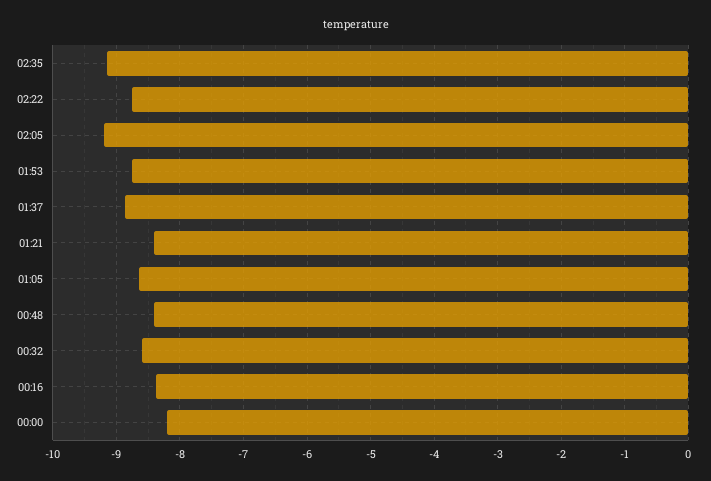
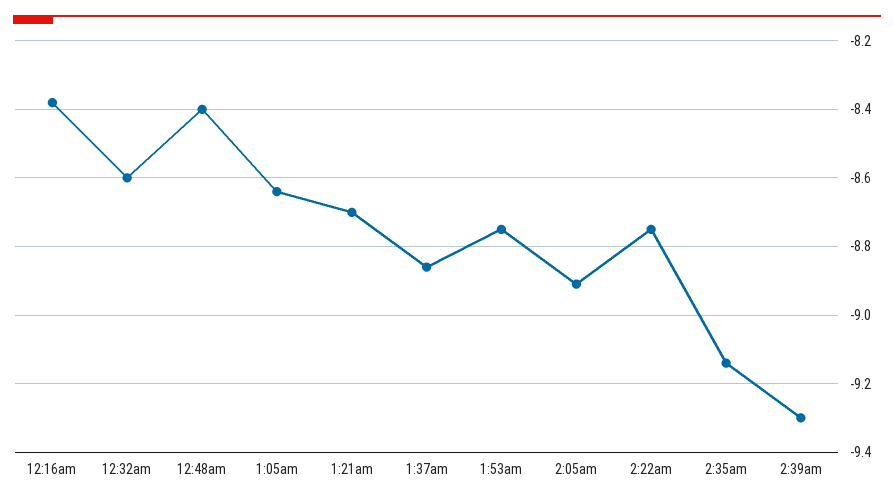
02:05: -9.2 -> -8.9
01:21: -8.4 -> -8.7
00:00: -8.2 -> none
2:39am: none -> -9.3

